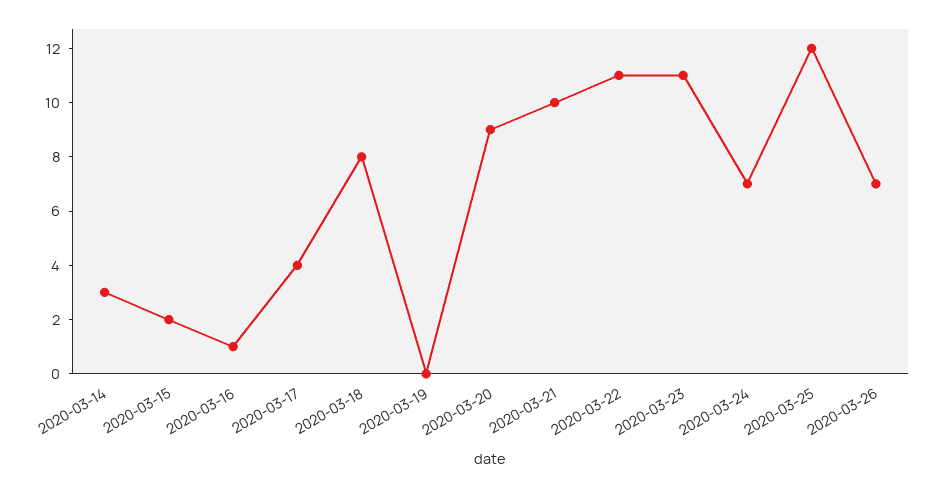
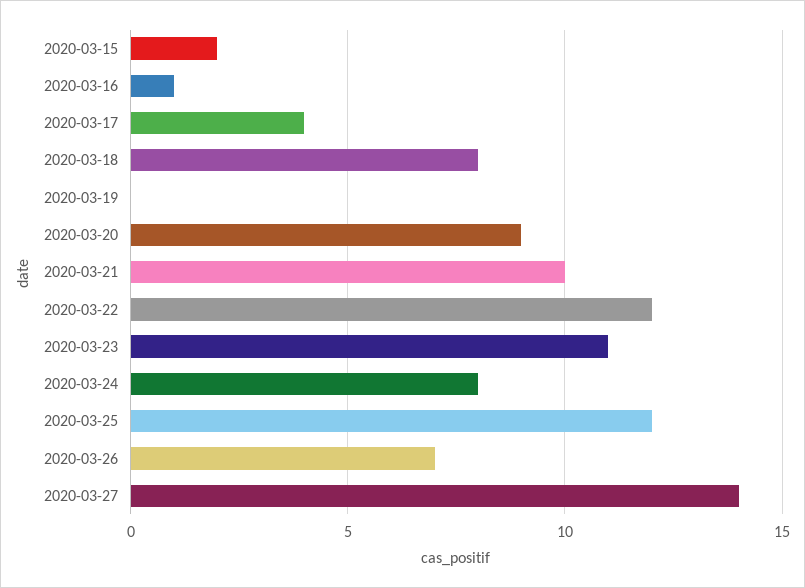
2020-03-14: 3 -> none
2020-03-22: 11 -> 12
2020-03-24: 7 -> 8
2020-03-27: none -> 14

